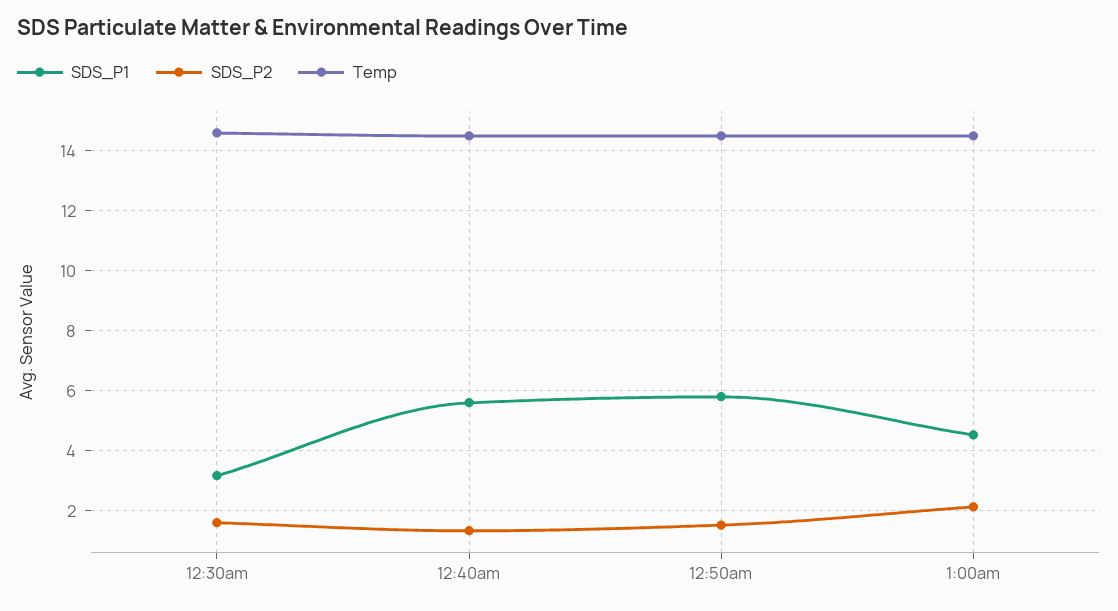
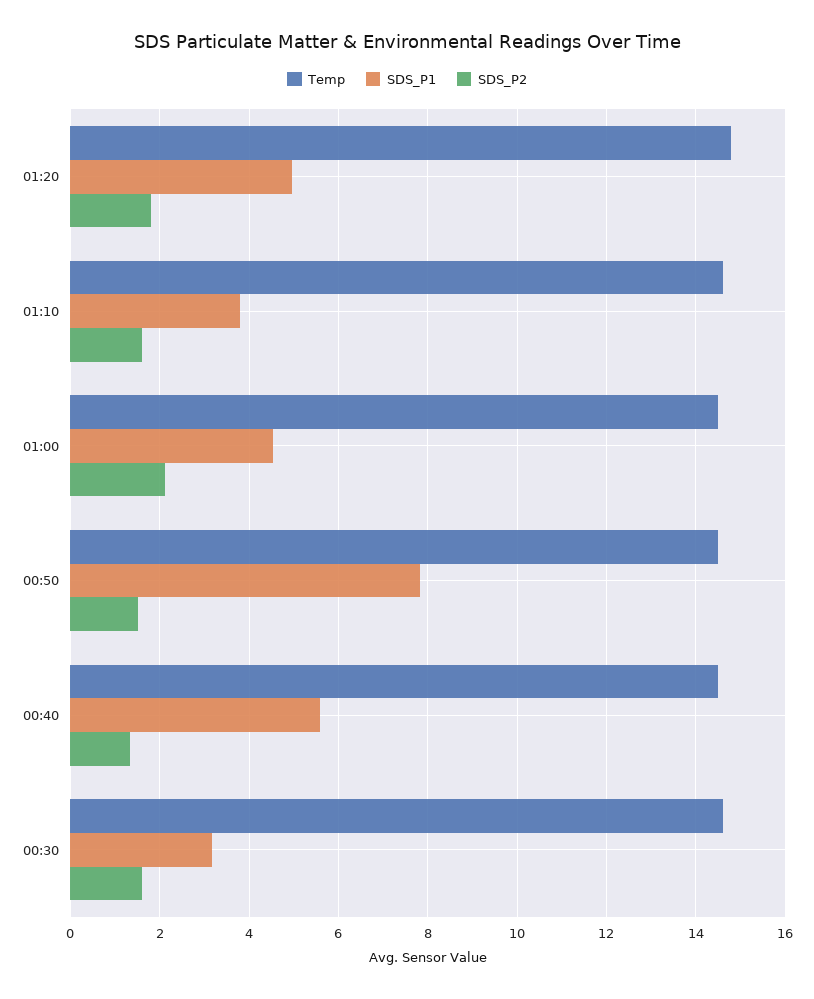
SDS_P1, 12:50am: 5.75 -> 7.8
Temp, 01:20: none -> 14.8
SDS_P1, 01:20: none -> 5
SDS_P2, 01:20: none -> 1.8
Temp, 01:10: none -> 14.6
SDS_P1, 01:10: none -> 3.8
SDS_P2, 01:10: none -> 1.6

